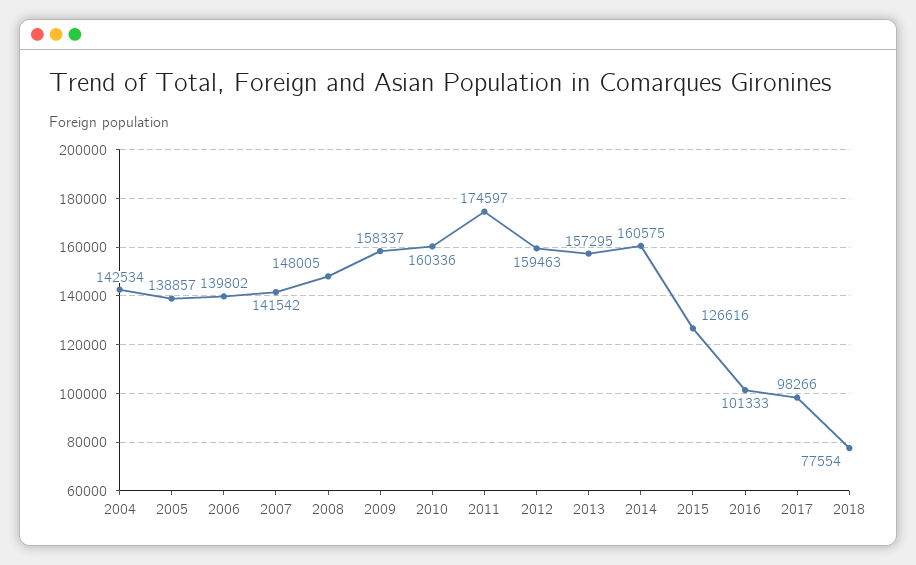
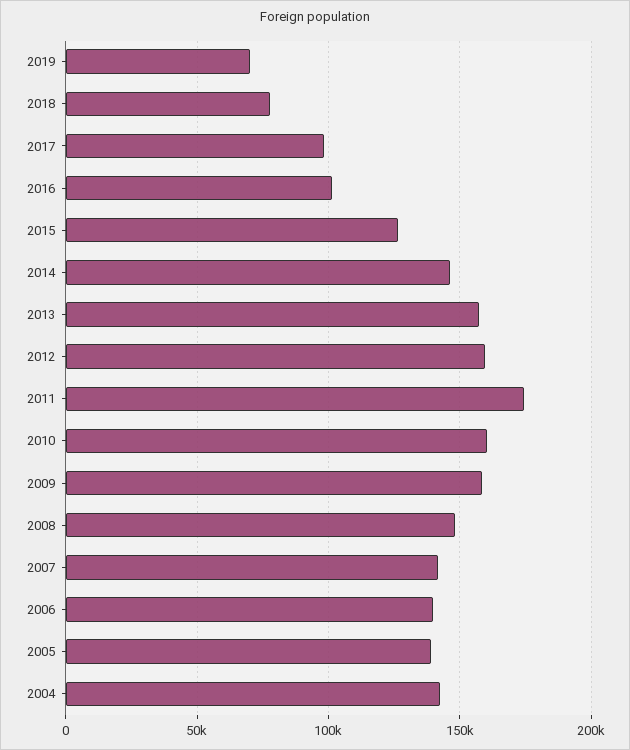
2014: 160575 -> 145000
2019: none -> 70000

